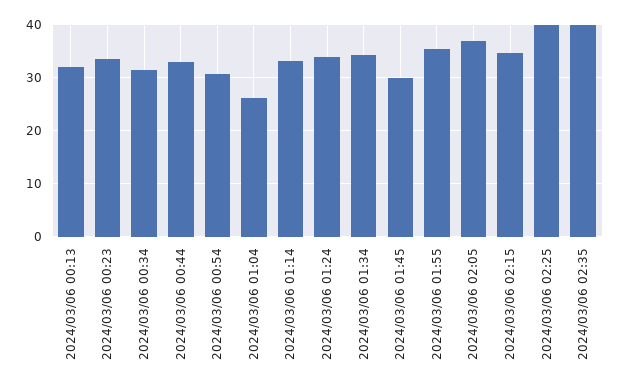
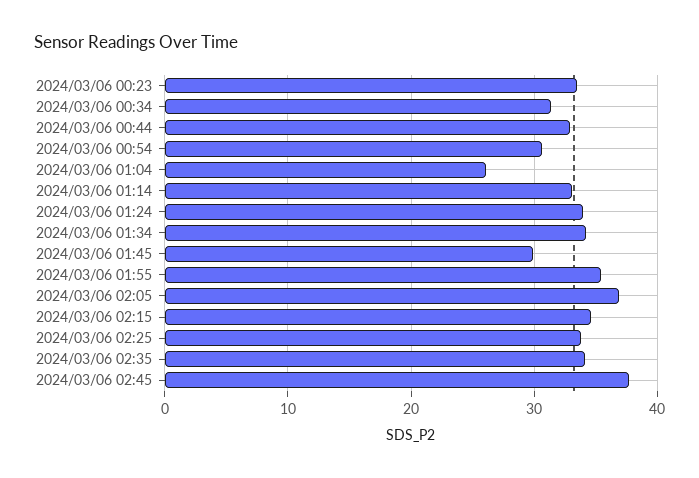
2024/03/06 00:13: 32 -> none
2024/03/06 02:25: 40 -> 34
2024/03/06 02:35: 40 -> 34
2024/03/06 02:45: none -> 38

